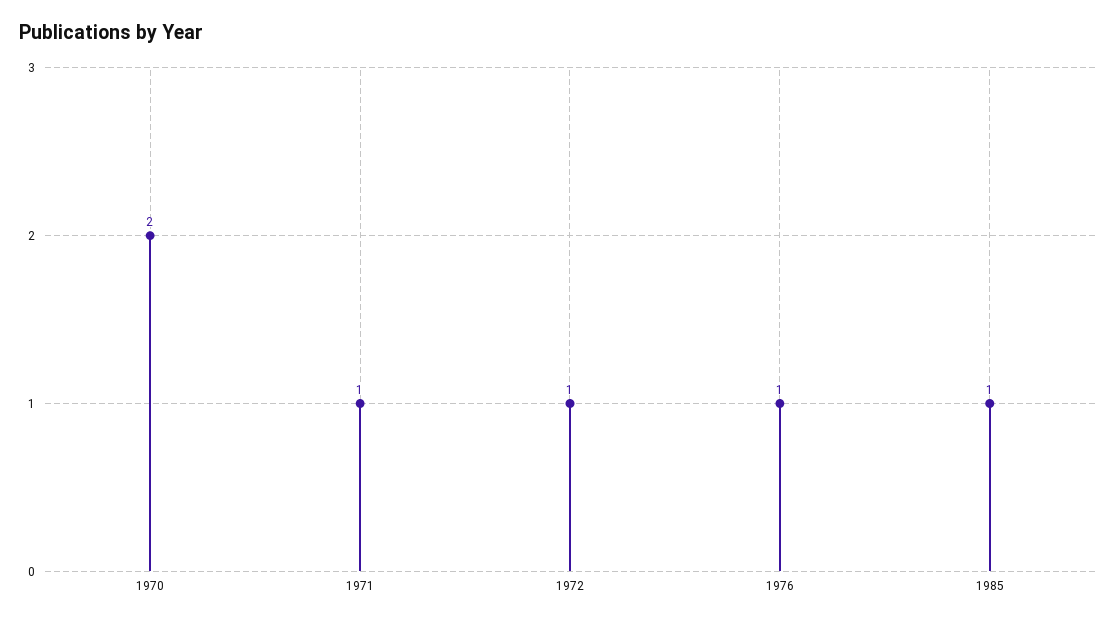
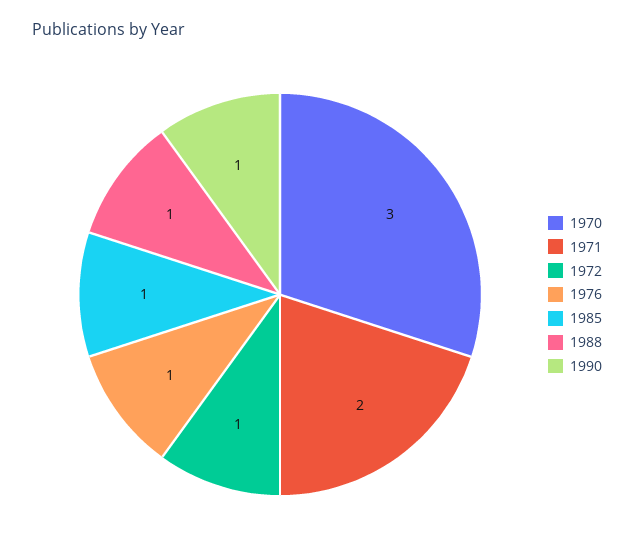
1970: 2 -> 3
1971: 1 -> 2
1988: none -> 1
1990: none -> 1

